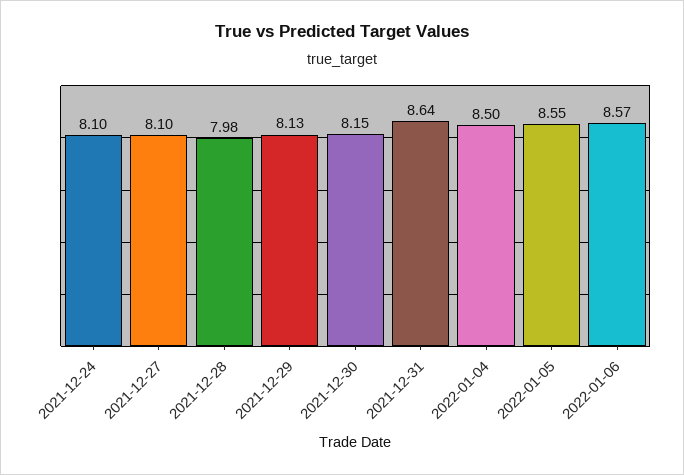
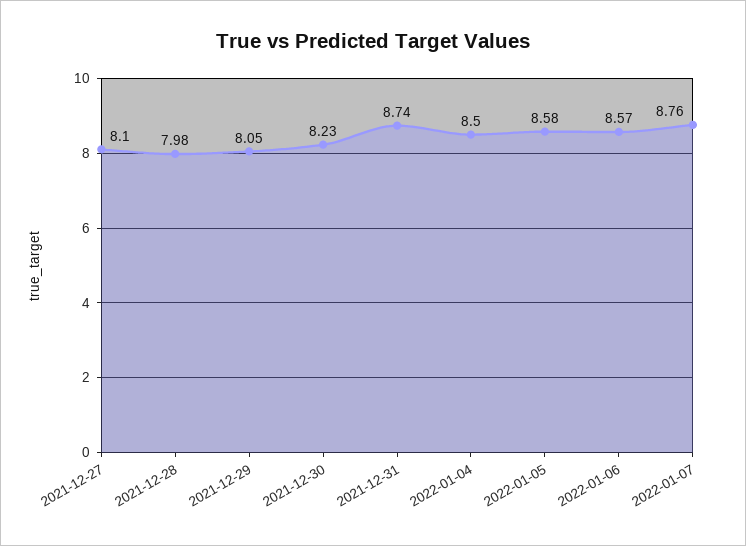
2021-12-24: 8.1 -> none
2021-12-29: 8.13 -> 8.05
2021-12-30: 8.15 -> 8.23
2021-12-31: 8.64 -> 8.74
2022-01-05: 8.55 -> 8.58
2022-01-07: none -> 8.76

